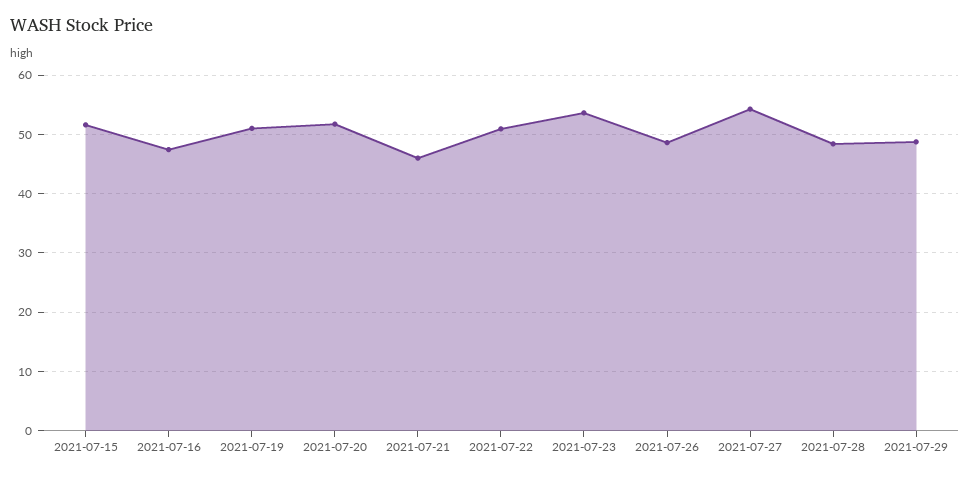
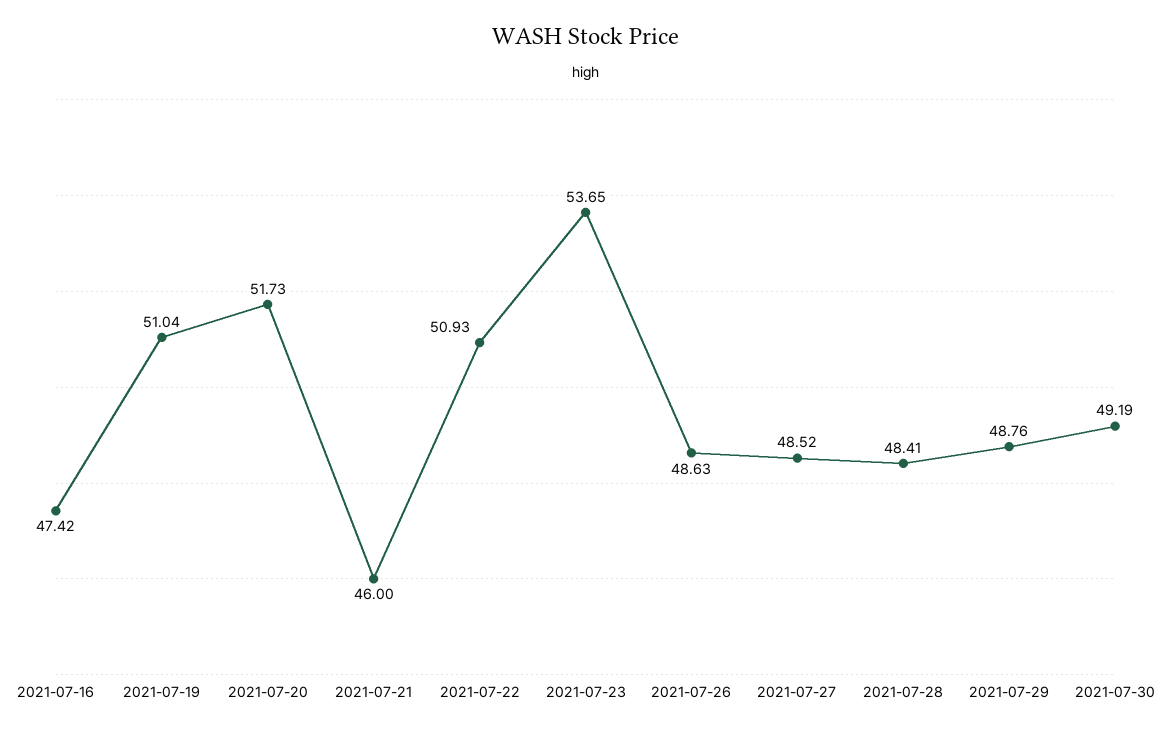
2021-07-15: 52 -> none
2021-07-27: 54 -> 48.52
2021-07-30: none -> 49.19

